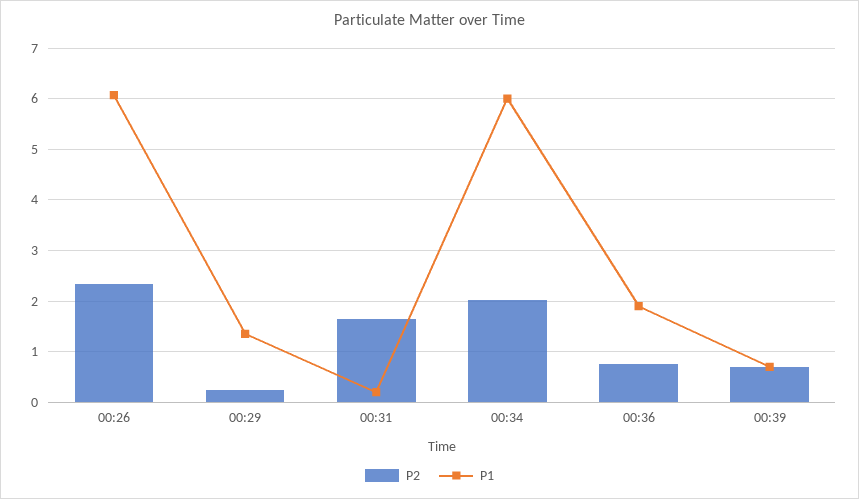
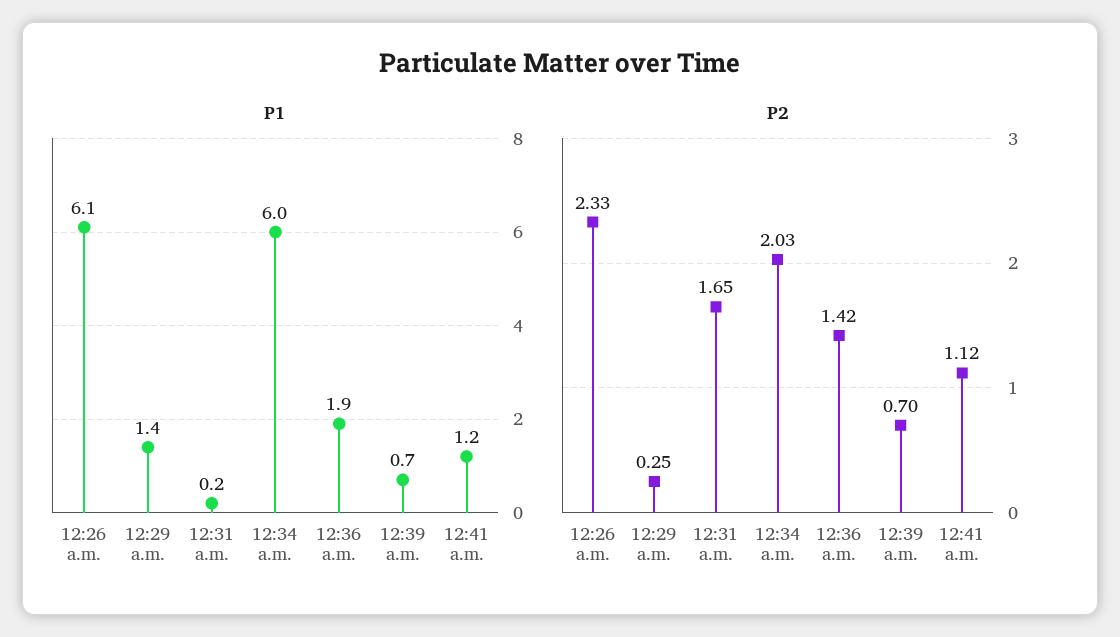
P2, 00:36: 0.8 -> 1.42
P1, 12:41 a.m.: none -> 1.2
P2, 12:41 a.m.: none -> 1.12

